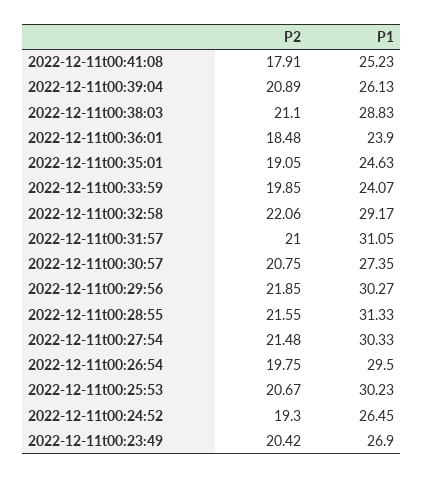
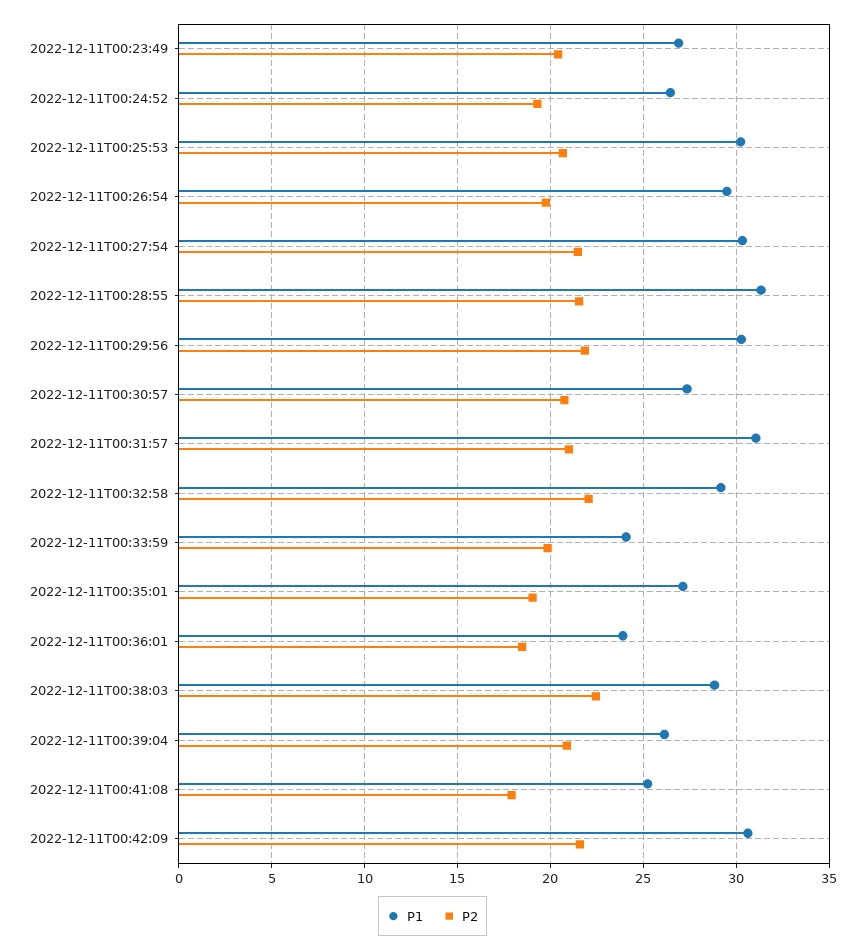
P2, 2022-12-11t00:38:03: 21.1 -> 22.5
P1, 2022-12-11t00:35:01: 24.63 -> 27
P1, 2022-12-11T00:42:09: none -> 30.5
P2, 2022-12-11T00:42:09: none -> 21.5

